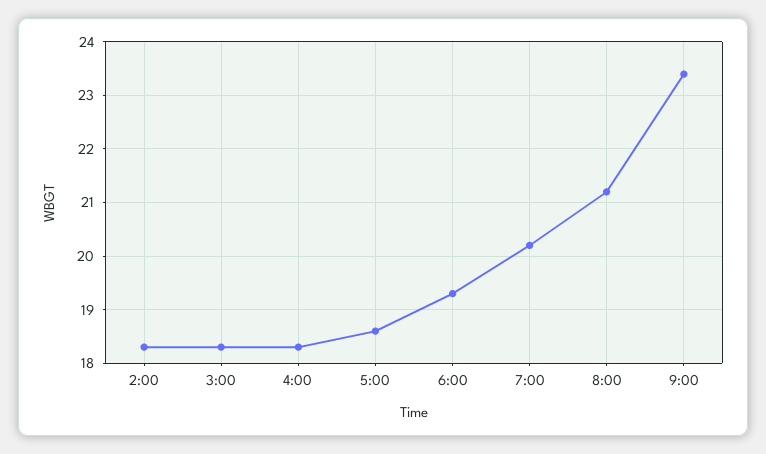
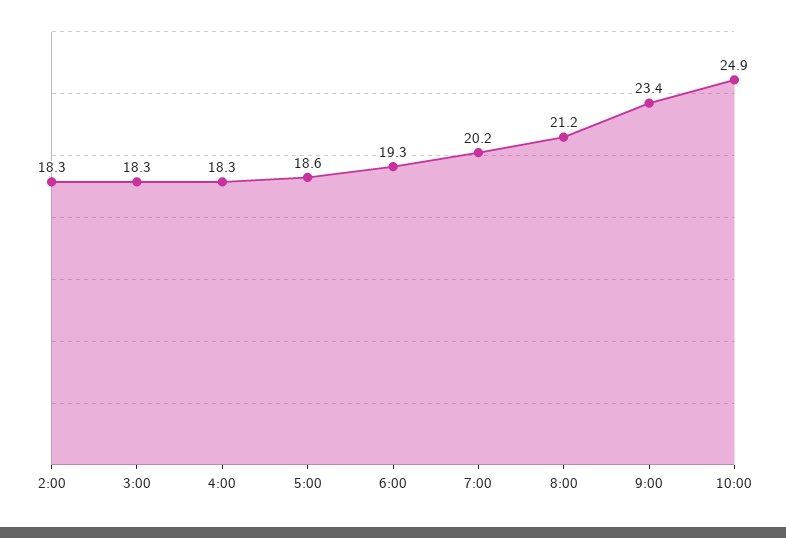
10:00: none -> 24.9

